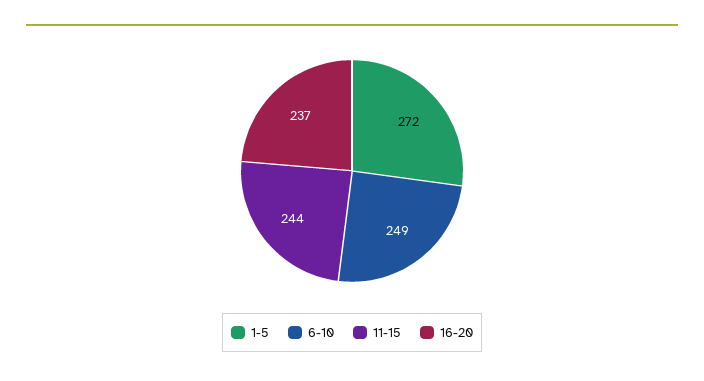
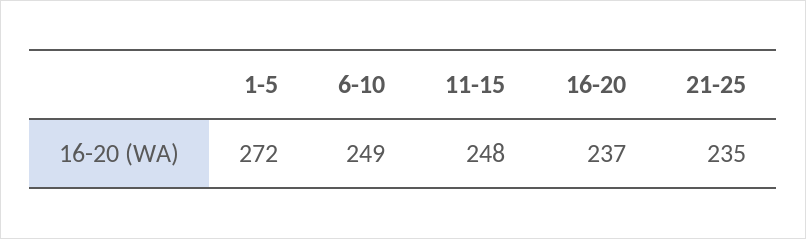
11-15: 244 -> 248
21-25: none -> 235

